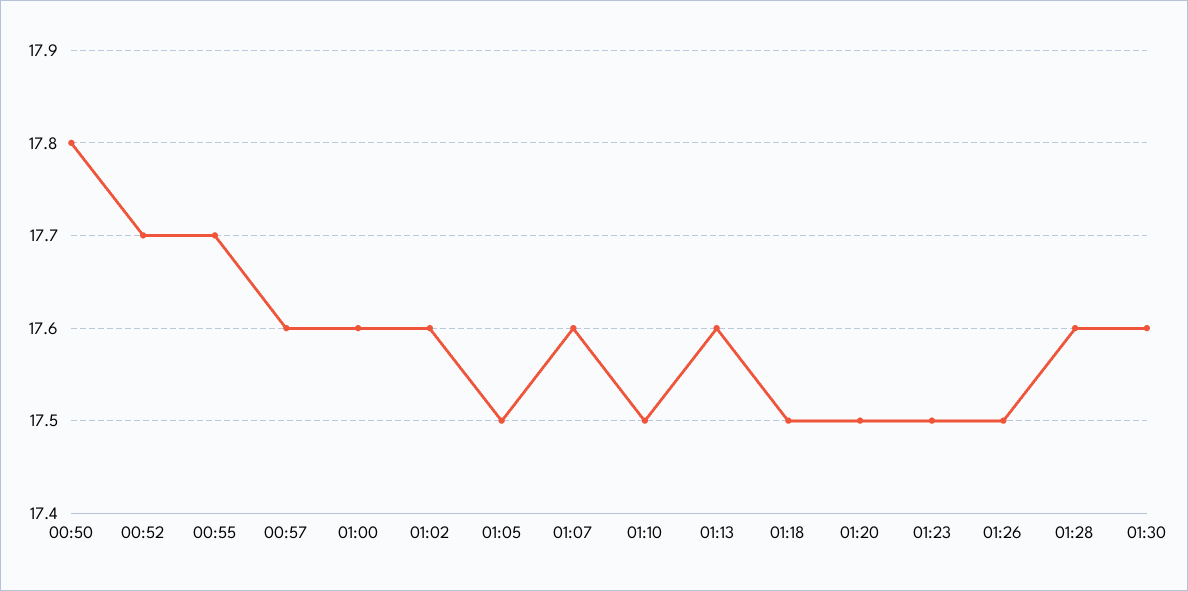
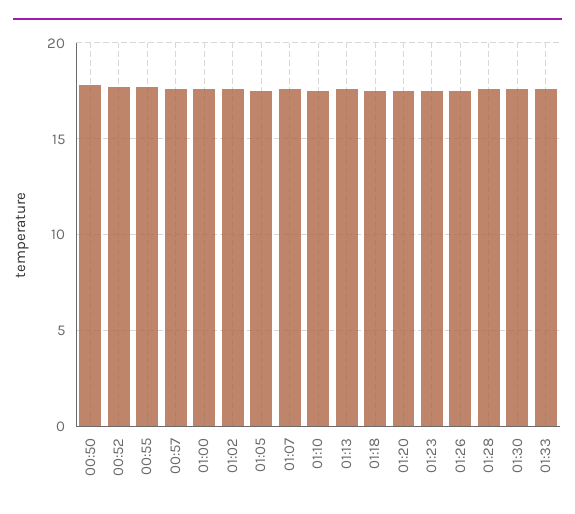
01:33: none -> 17.5

